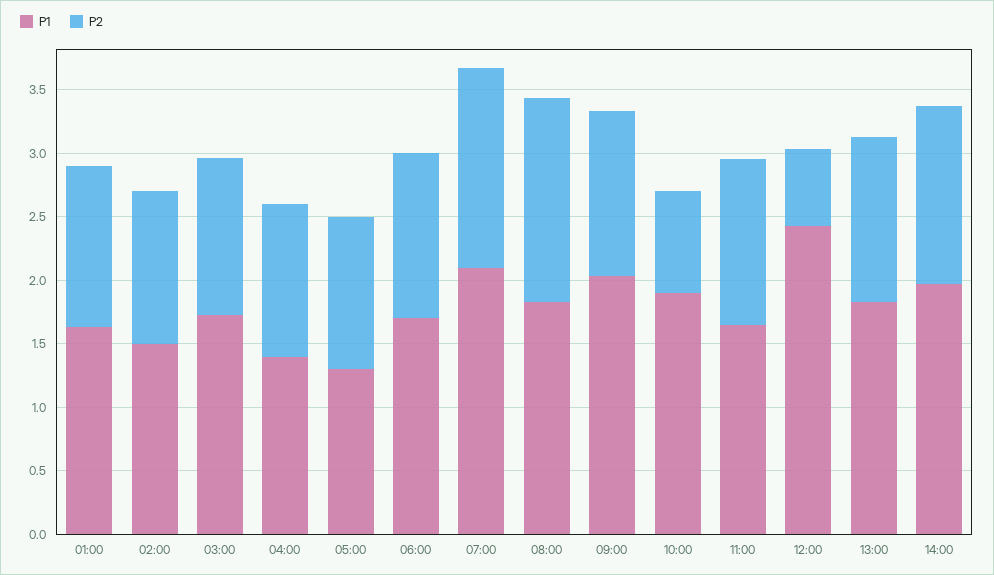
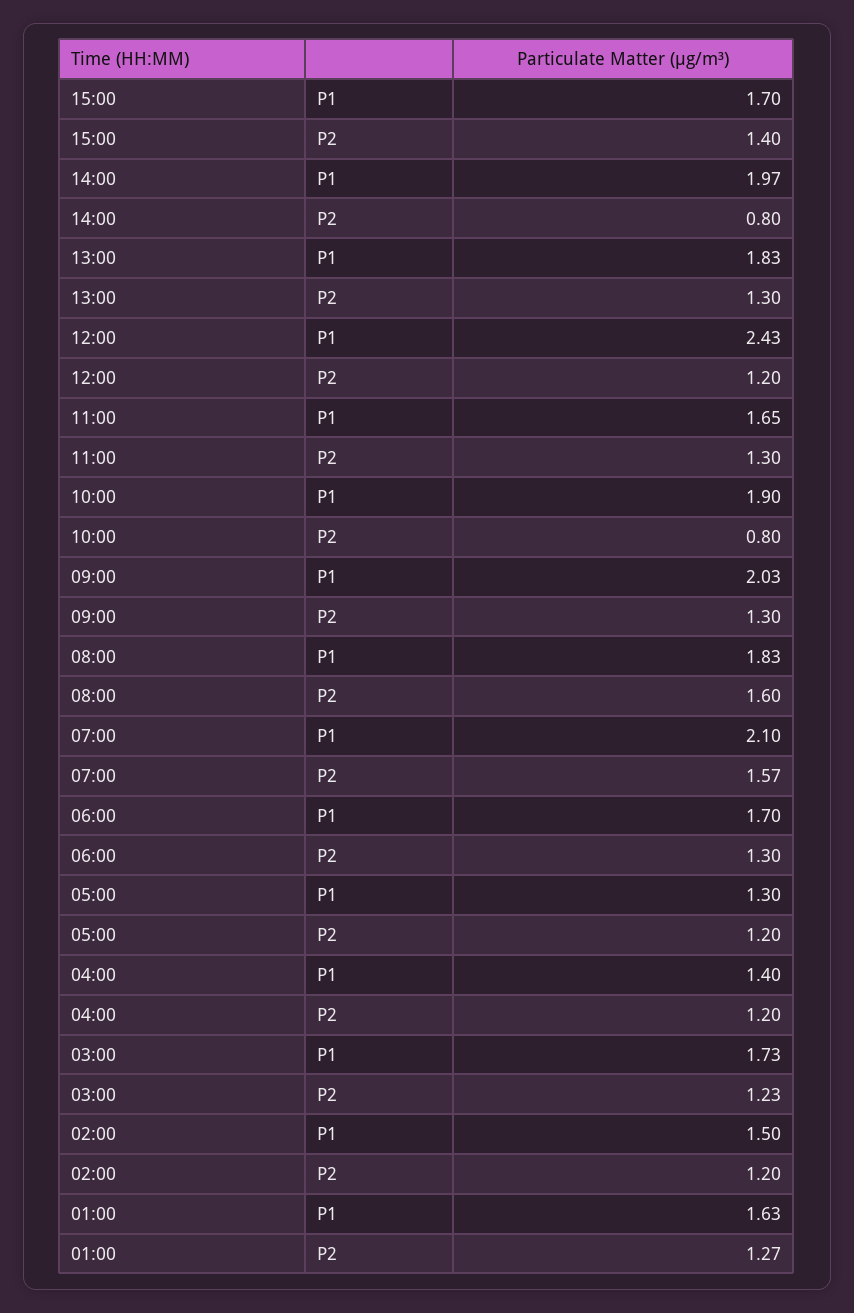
P2, 12:00: 0.6 -> 1.2
P2, 14:00: 1.4 -> 0.8
P1, 15:00: none -> 1.7
P2, 15:00: none -> 1.4

